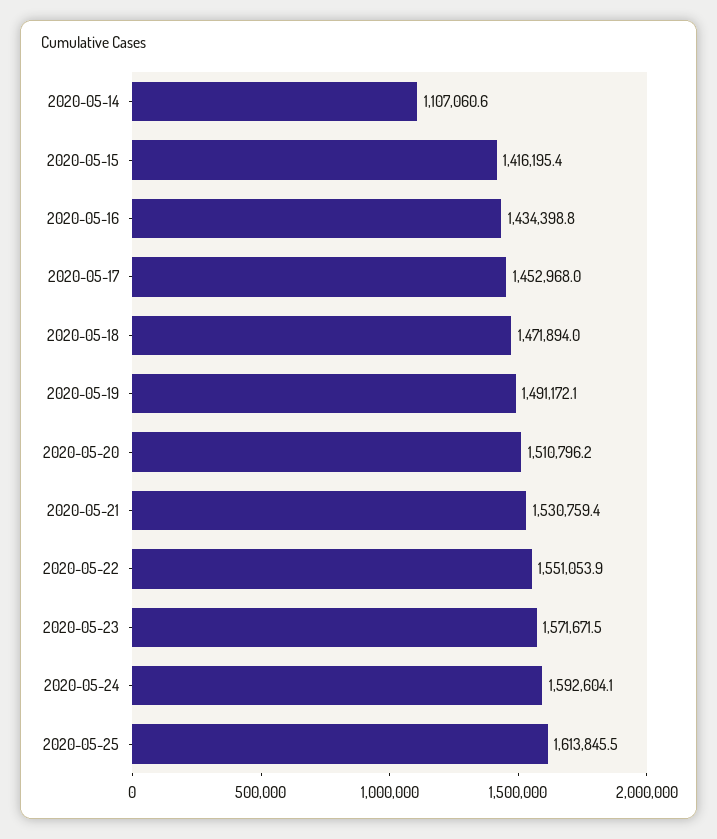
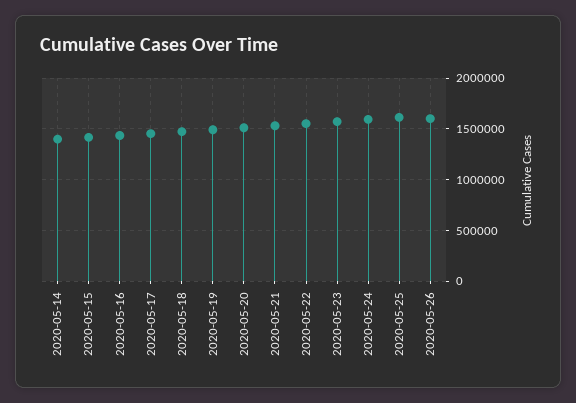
2020-05-14: 1107060.6 -> 1400000
2020-05-26: none -> 1600000

